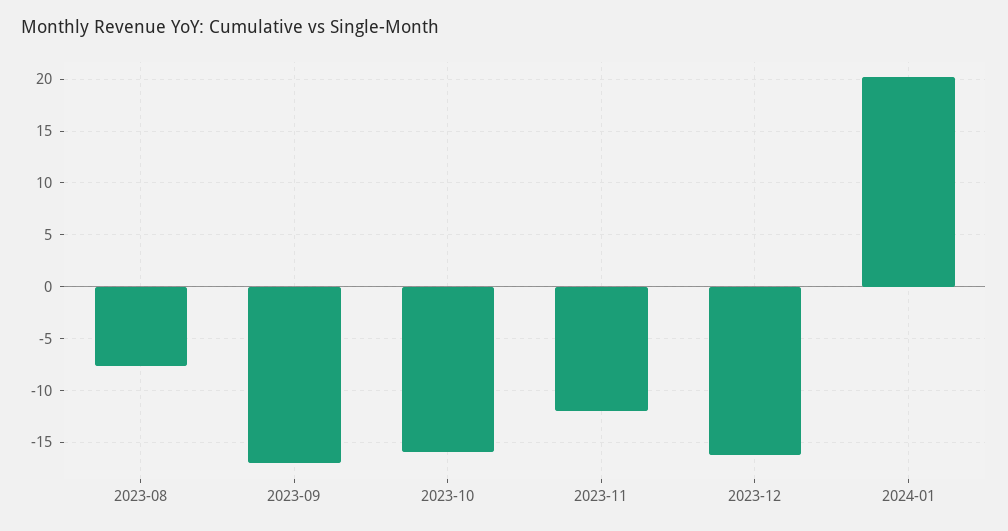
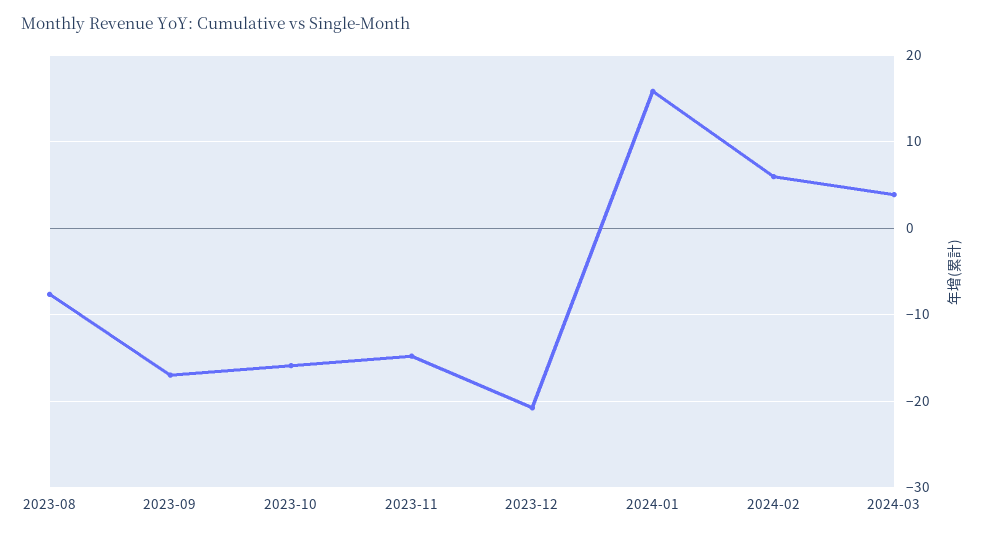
2023-11: -12 -> -15
2023-12: -16 -> -21
2024-01: 20 -> 16
2024-02: none -> 6
2024-03: none -> 4

